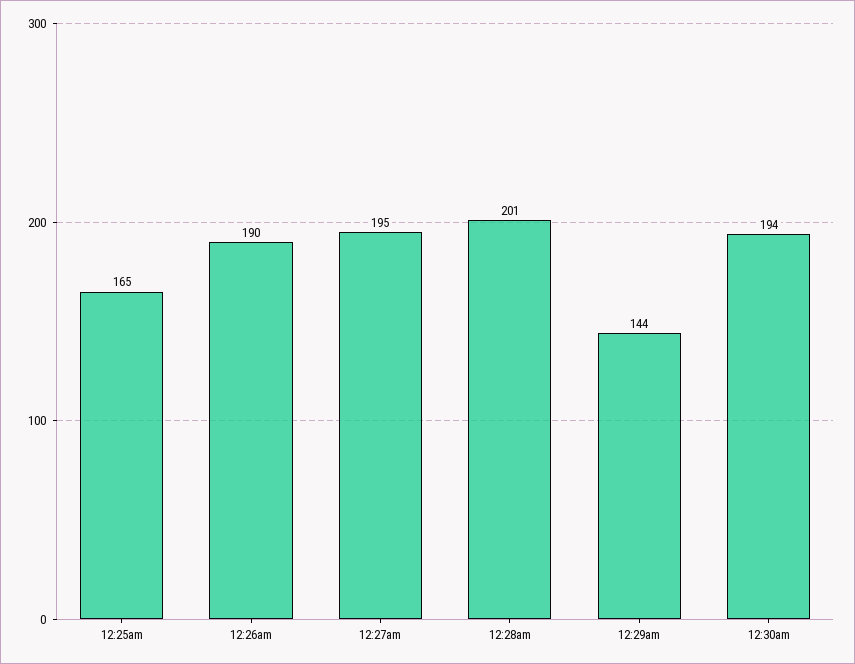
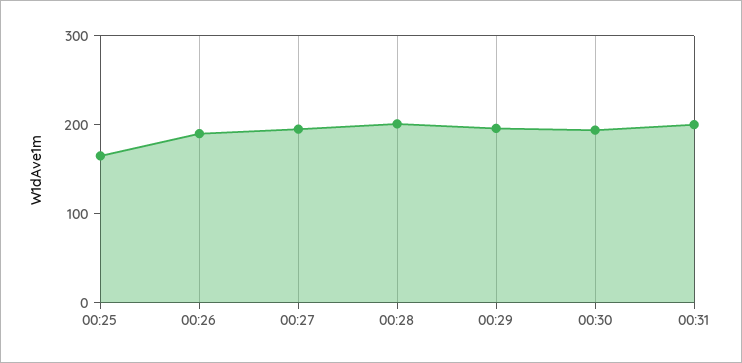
12:29am: 144 -> 200
00:31: none -> 200

